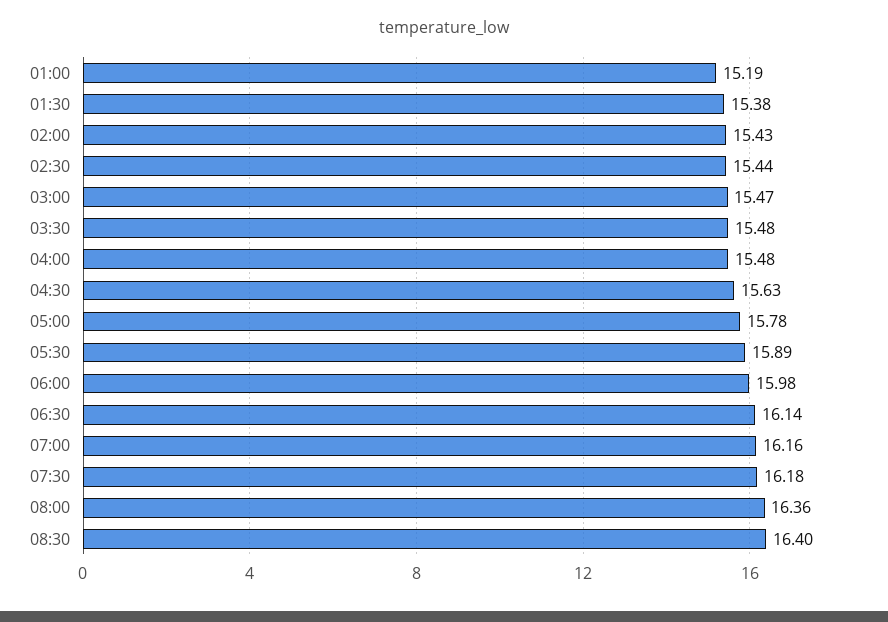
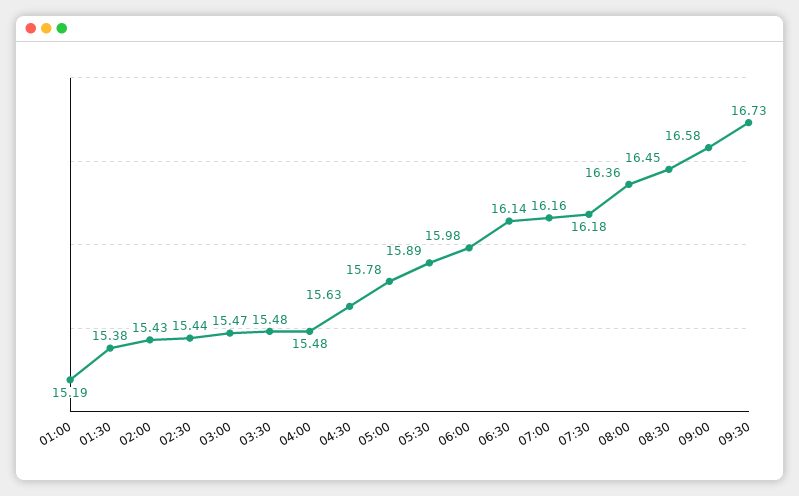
08:30: 16.4 -> 16.45
09:00: none -> 16.58
09:30: none -> 16.73

